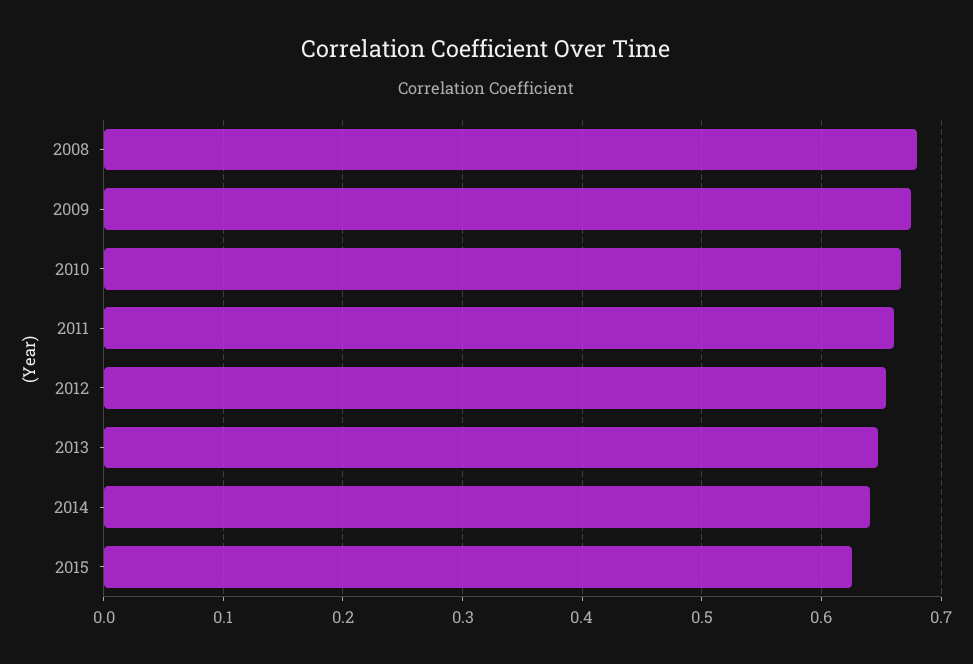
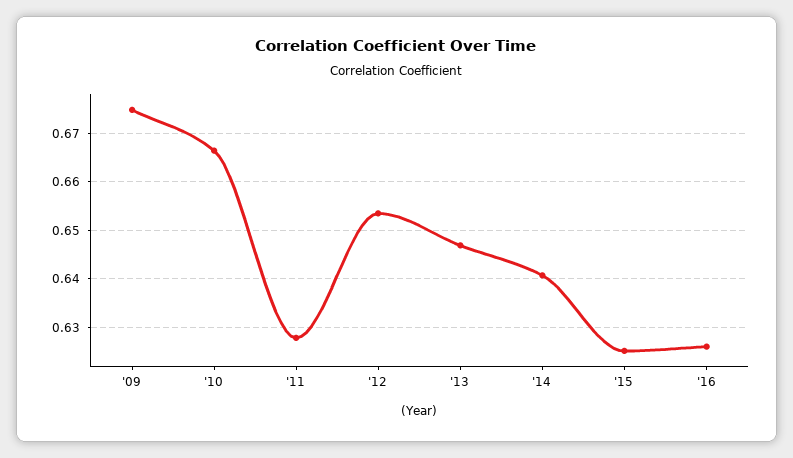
2008: 0.68 -> none
2011: 0.66 -> 0.628
'16: none -> 0.626

